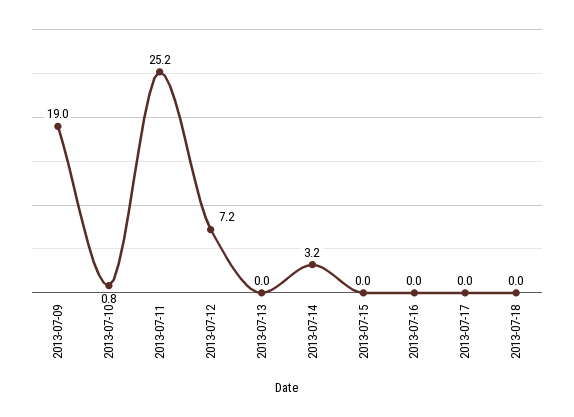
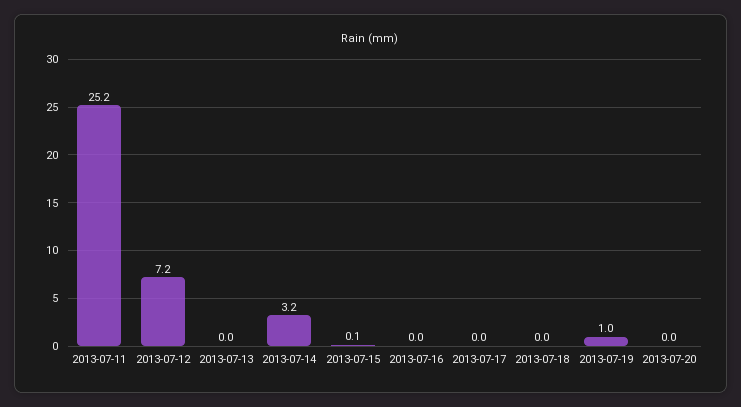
2013-07-09: 19 -> none
2013-07-10: 0.8 -> none
2013-07-15: 0 -> 0.1
2013-07-19: none -> 1
2013-07-20: none -> 0

